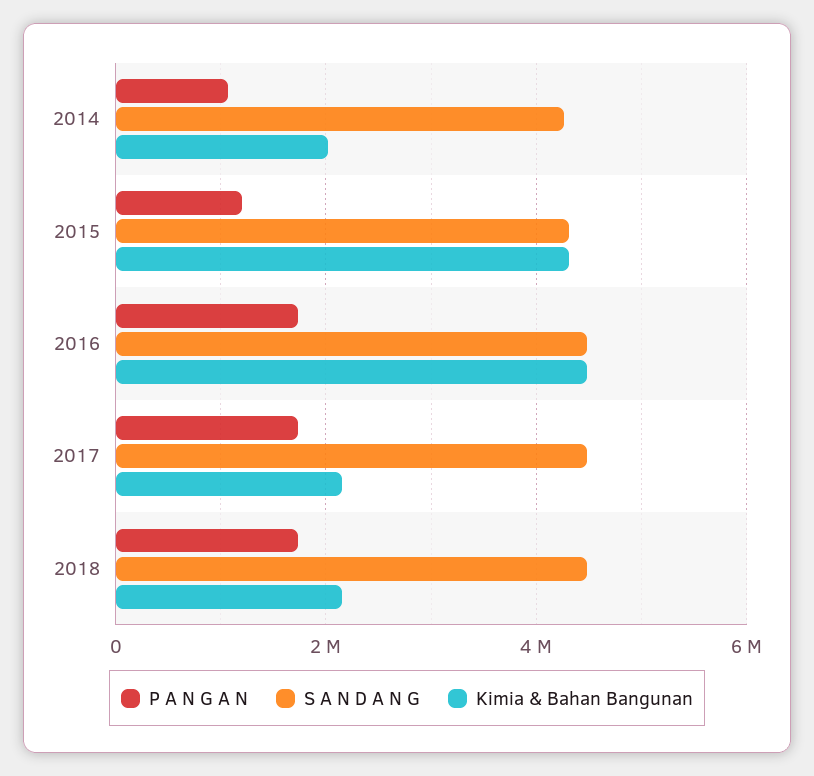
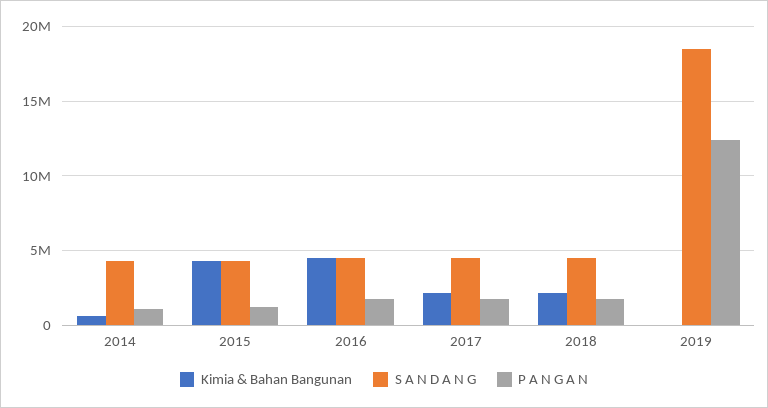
Kimia & Bahan Bangunan, 2014: 2000000 -> 500000
Kimia & Bahan Bangunan, 2019: none -> 0
S A N D A N G, 2019: none -> 18500000
P A N G A N, 2019: none -> 12500000

